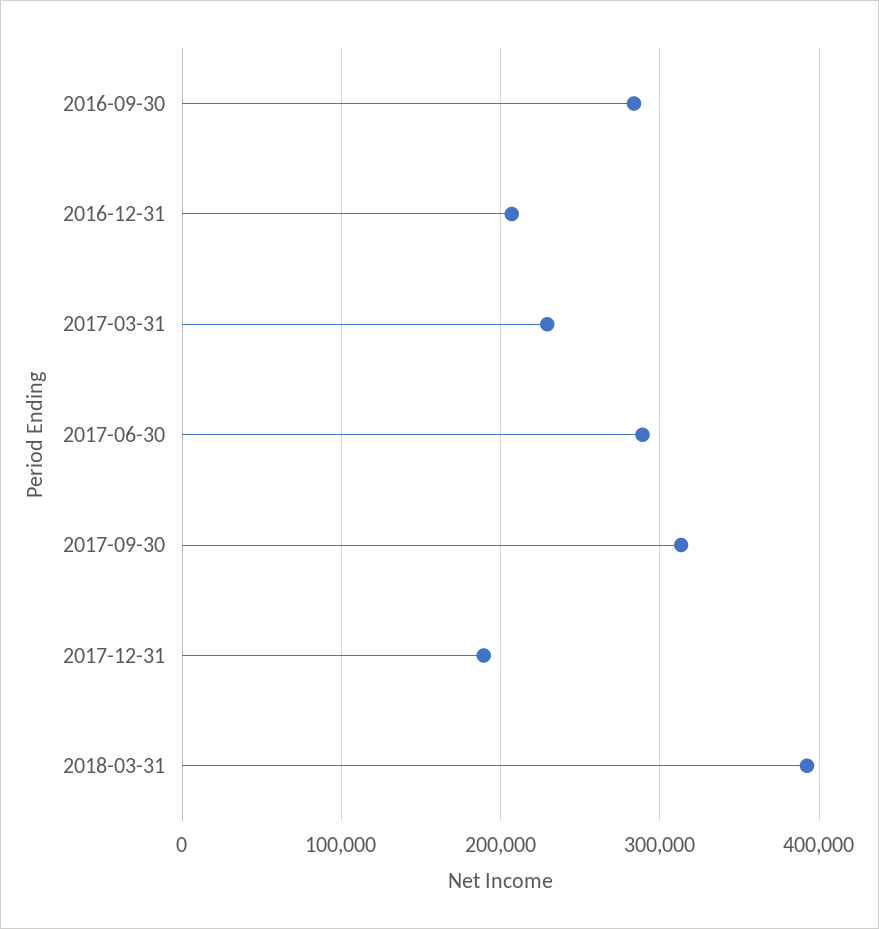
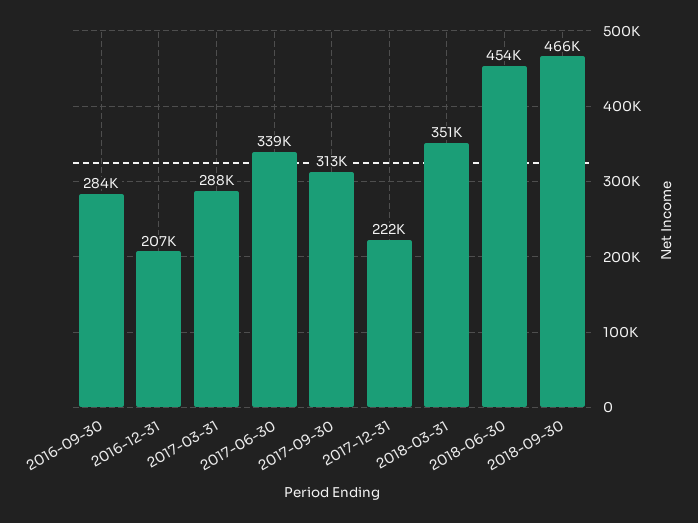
2017-03-31: 230000 -> 288000
2017-06-30: 290000 -> 339000
2017-12-31: 190000 -> 222000
2018-03-31: 390000 -> 351000
2018-06-30: none -> 454000
2018-09-30: none -> 466000

